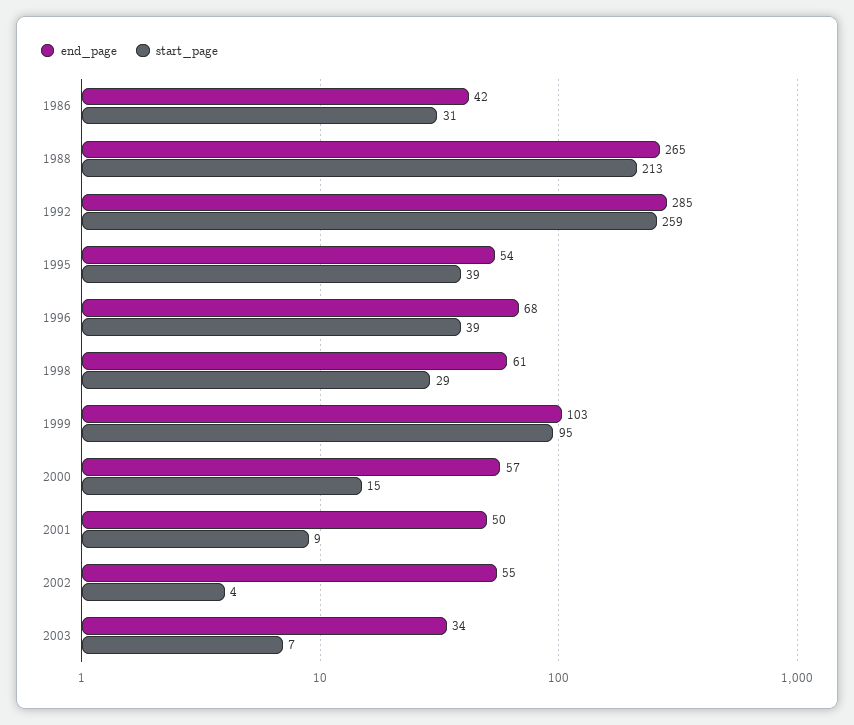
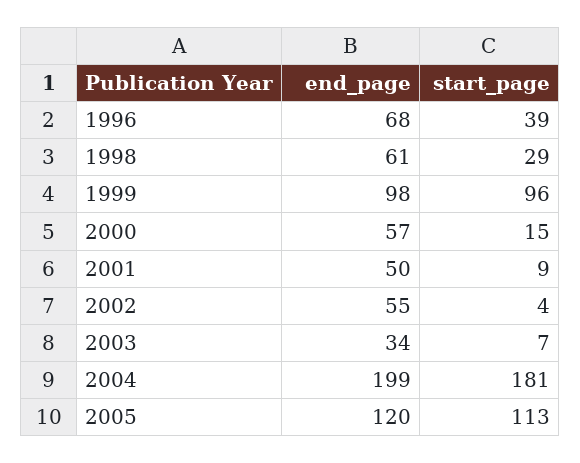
end_page, 1986: 42 -> none
start_page, 1986: 31 -> none
end_page, 1988: 265 -> none
start_page, 1988: 213 -> none
end_page, 1992: 285 -> none
start_page, 1992: 259 -> none
end_page, 1995: 54 -> none
start_page, 1995: 39 -> none
end_page, 1999: 103 -> 98
start_page, 1999: 95 -> 96
end_page, 2004: none -> 199
start_page, 2004: none -> 181
end_page, 2005: none -> 120
start_page, 2005: none -> 113

